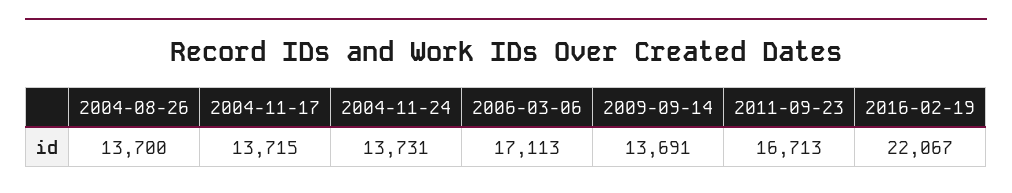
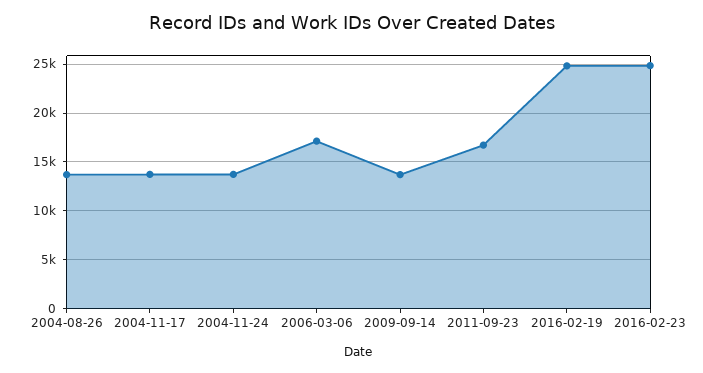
2016-02-19: 22067 -> 25000
2016-02-23: none -> 25000

